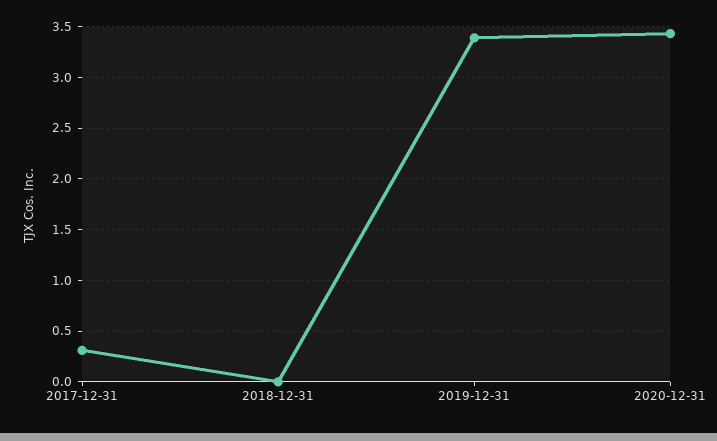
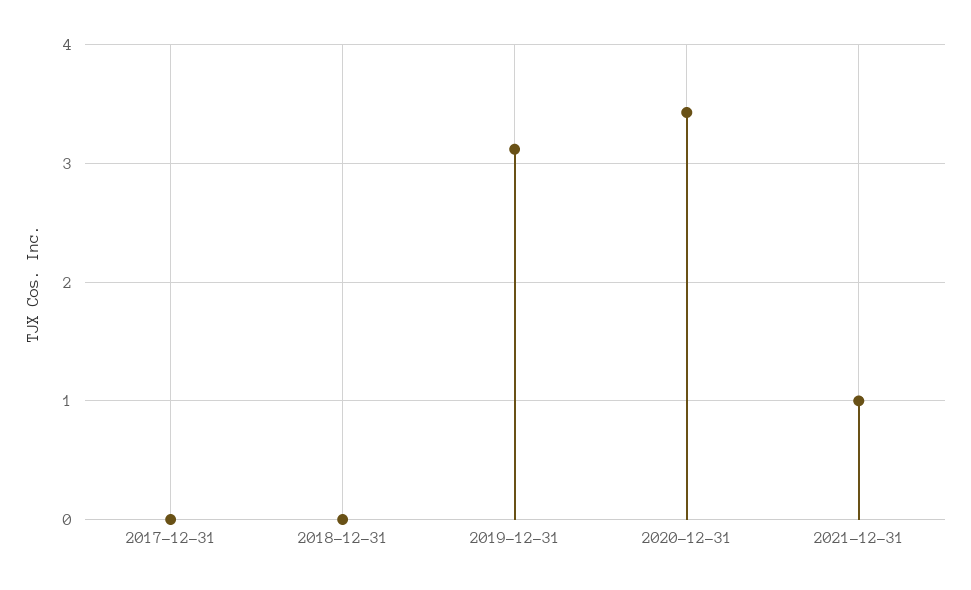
2017-12-31: 0.3 -> 0
2019-12-31: 3.4 -> 3.1
2021-12-31: none -> 1

